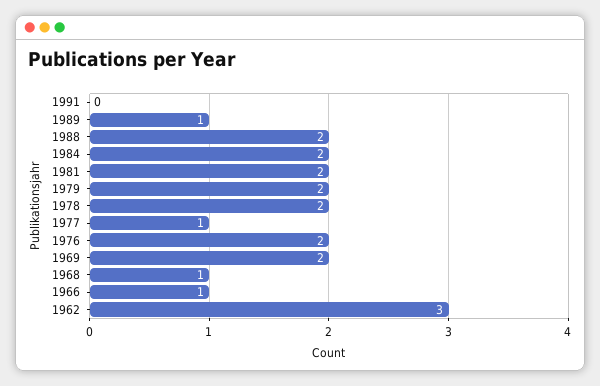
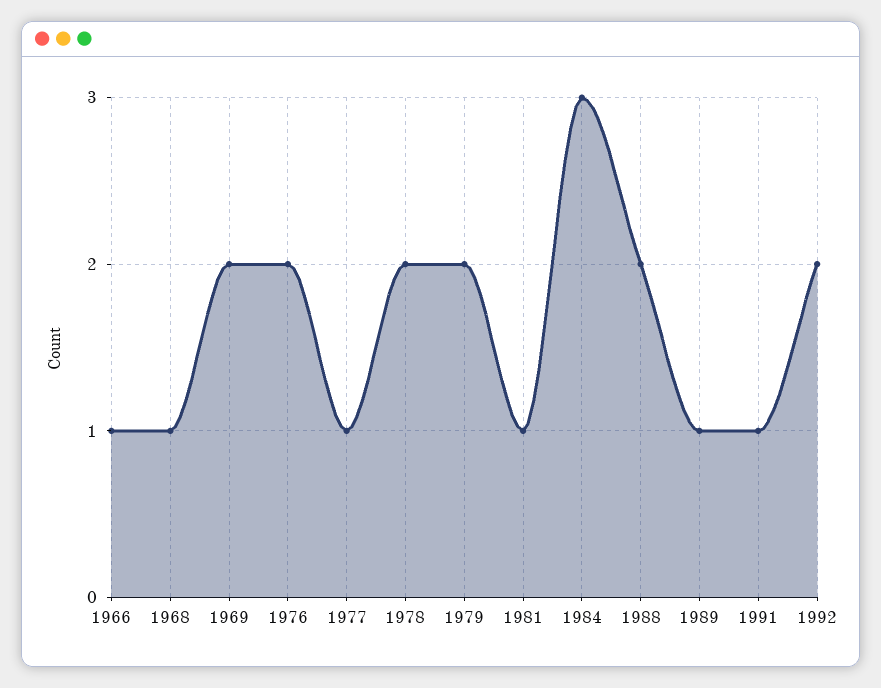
1991: 0 -> 1
1984: 2 -> 3
1981: 2 -> 1
1962: 3 -> none
1992: none -> 2

